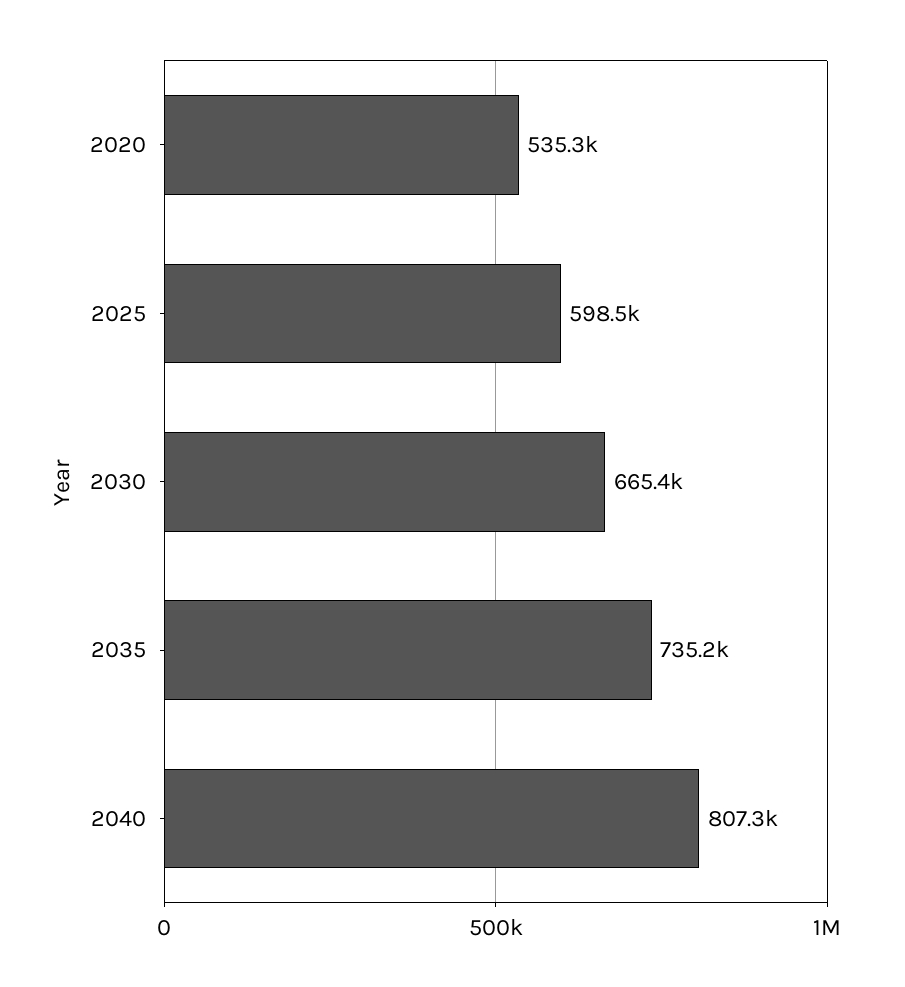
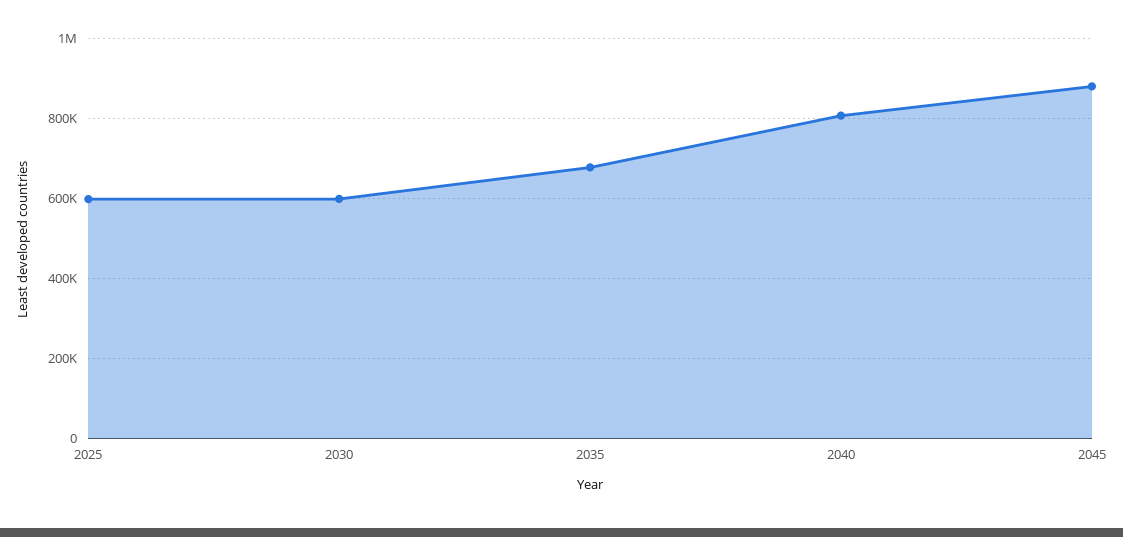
2020: 535300 -> none
2030: 665400 -> 600000
2035: 735200 -> 680000
2045: none -> 880000

